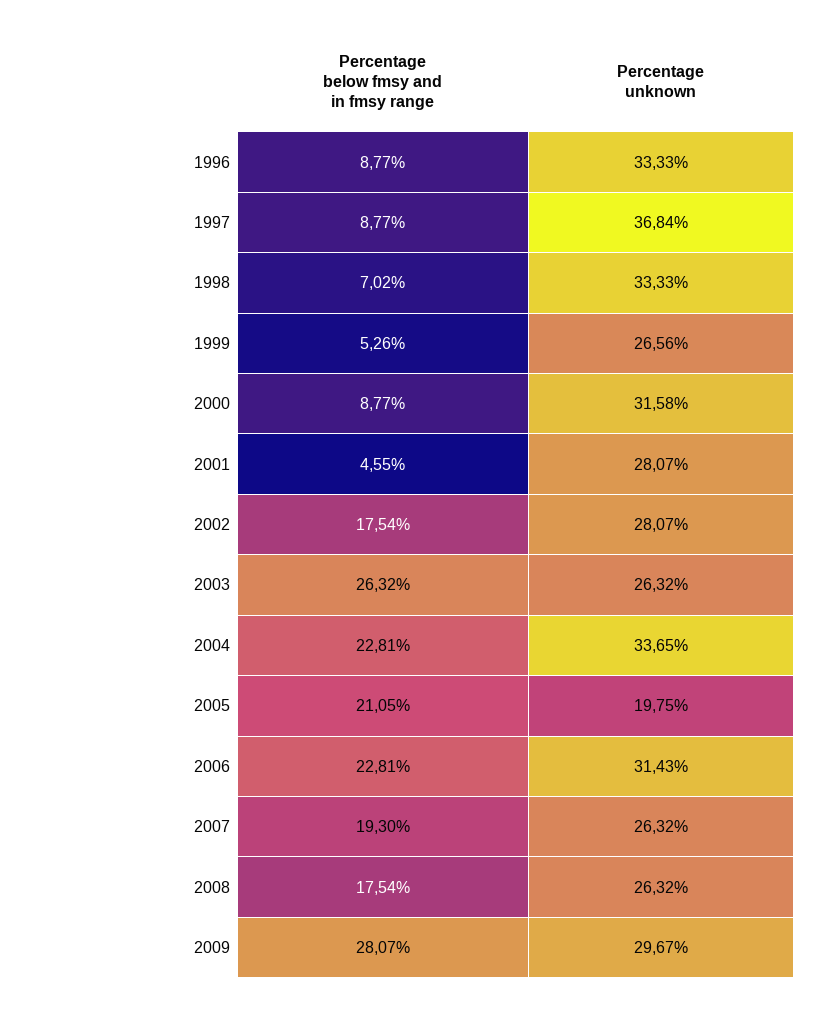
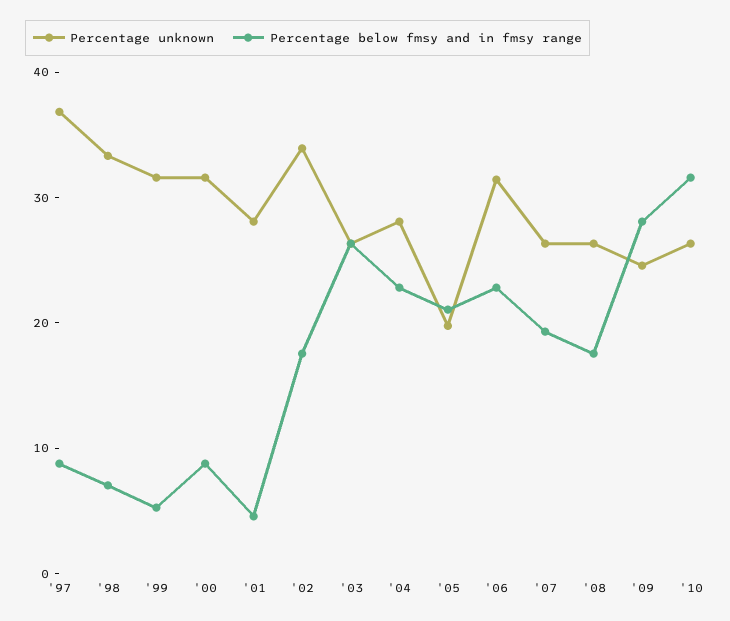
Percentage below fmsy and in fmsy range, 1996: 8.77 -> none
Percentage unknown, 1996: 33.33 -> none
Percentage unknown, 1999: 26.56 -> 32
Percentage unknown, 2002: 28.07 -> 34
Percentage unknown, 2004: 33.65 -> 28
Percentage unknown, 2009: 29.67 -> 24
Percentage unknown, '10: none -> 26
Percentage below fmsy and in fmsy range, '10: none -> 32

